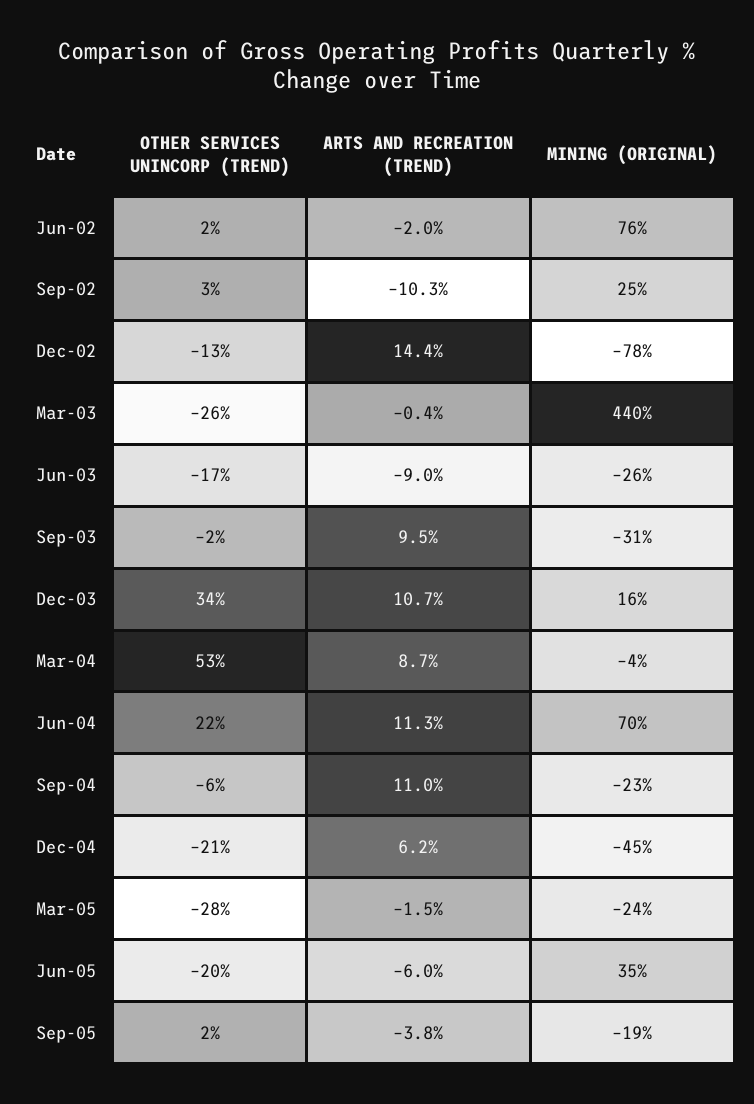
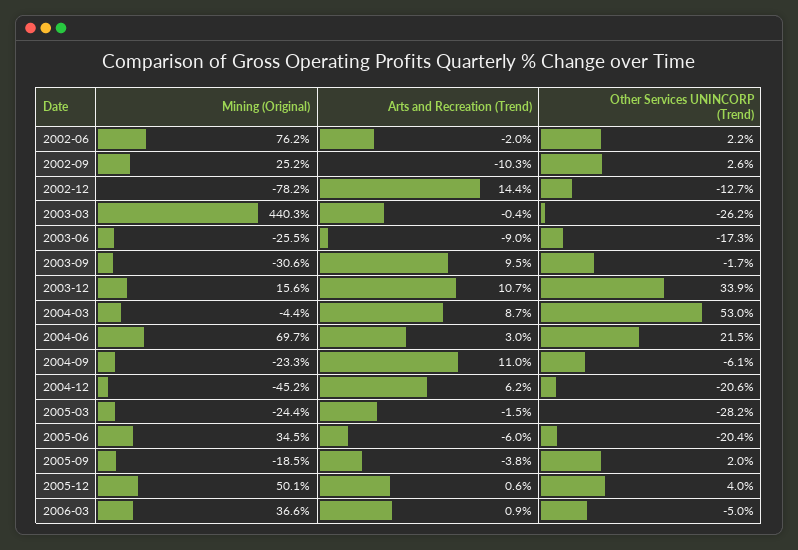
ARTS AND RECREATION (TREND), Jun-04: 11.3 -> 3
MINING (ORIGINAL), 2005-12: none -> 50.1
ARTS AND RECREATION (TREND), 2005-12: none -> 0.6
OTHER SERVICES UNINCORP (TREND), 2005-12: none -> 4
MINING (ORIGINAL), 2006-03: none -> 36.6
ARTS AND RECREATION (TREND), 2006-03: none -> 0.9
OTHER SERVICES UNINCORP (TREND), 2006-03: none -> -5

